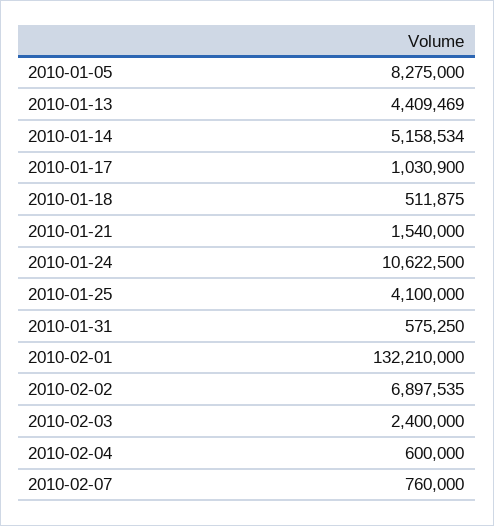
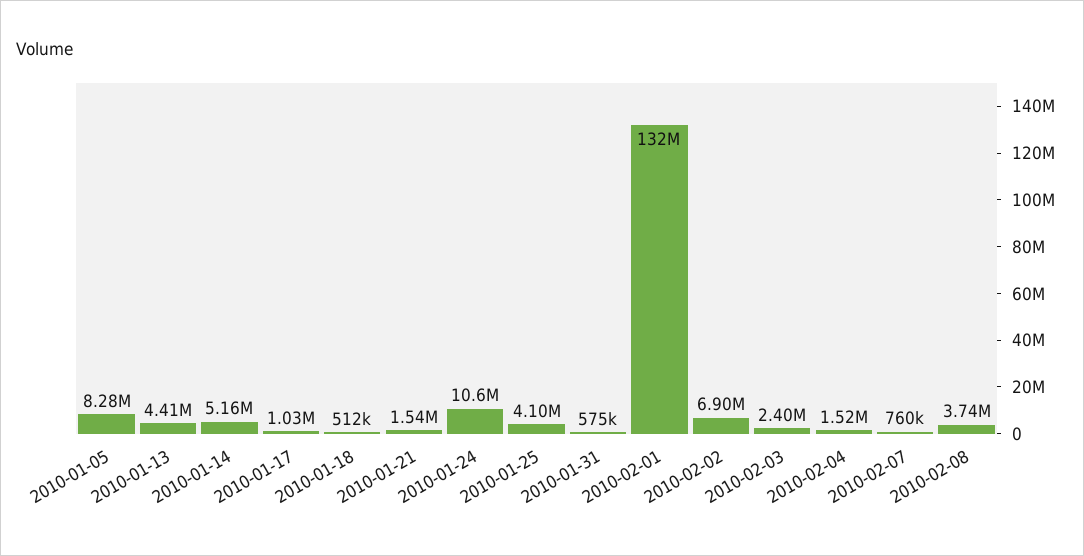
2010-02-04: 600000 -> 1520000
2010-02-08: none -> 3740000

